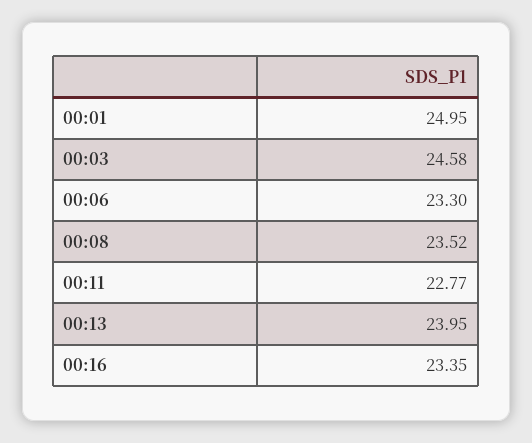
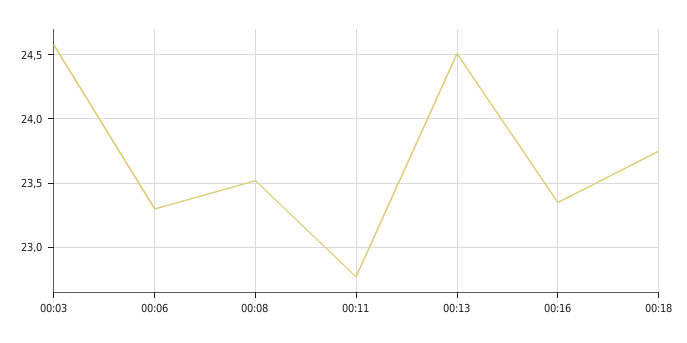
00:01: 24.95 -> none
00:13: 23.95 -> 24.5
00:18: none -> 23.75

